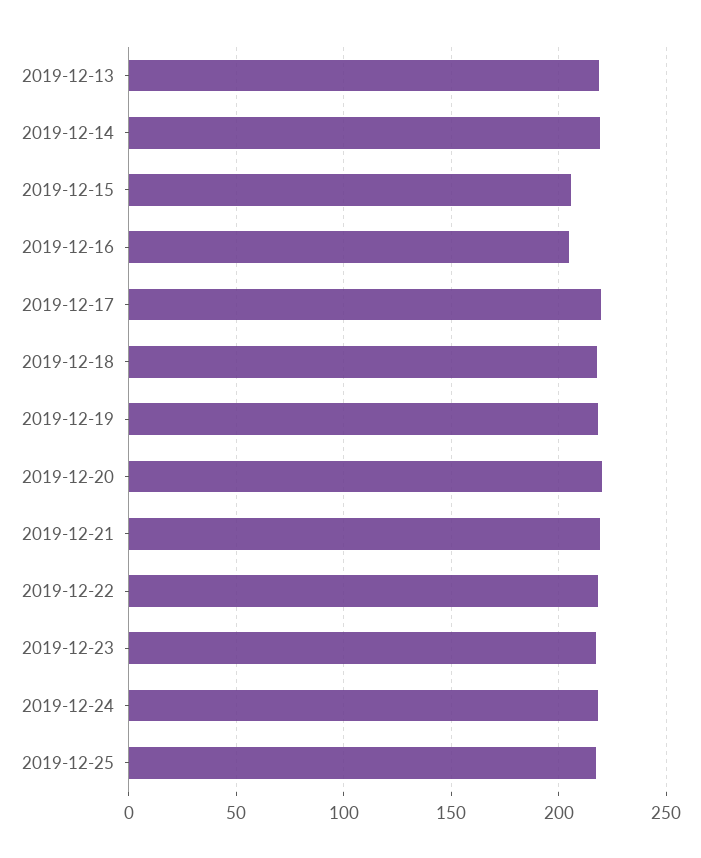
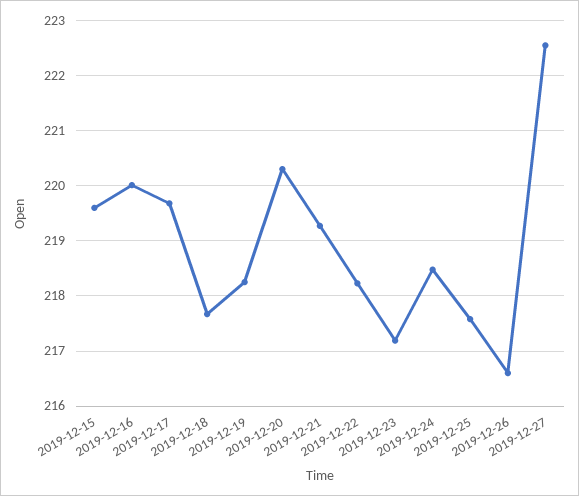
2019-12-13: 220 -> none
2019-12-14: 220 -> none
2019-12-15: 205 -> 219.6
2019-12-16: 205 -> 220
2019-12-26: none -> 216.6
2019-12-27: none -> 222.6

